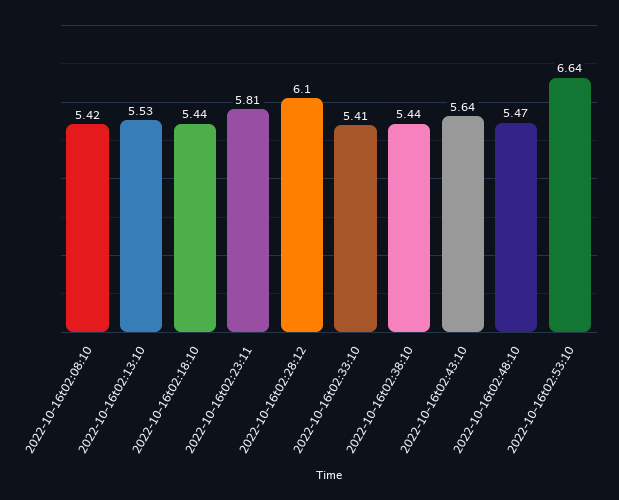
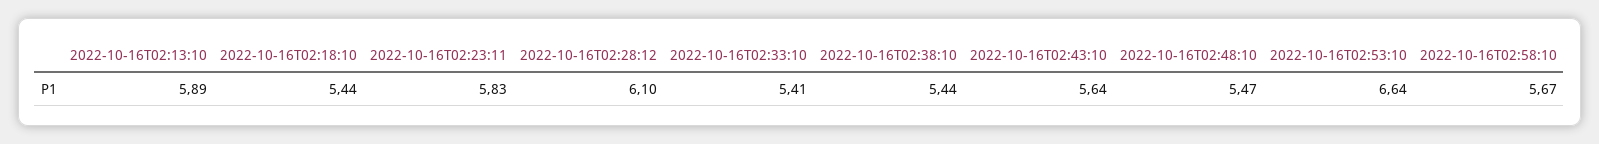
2022-10-16t02:08:10: 5.42 -> none
2022-10-16t02:13:10: 5.53 -> 5.89
2022-10-16t02:23:11: 5.81 -> 5.83
2022-10-16T02:58:10: none -> 5.67

